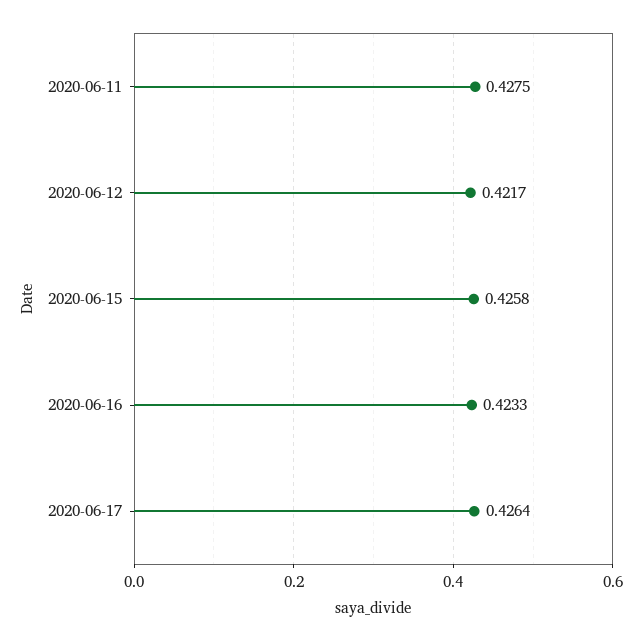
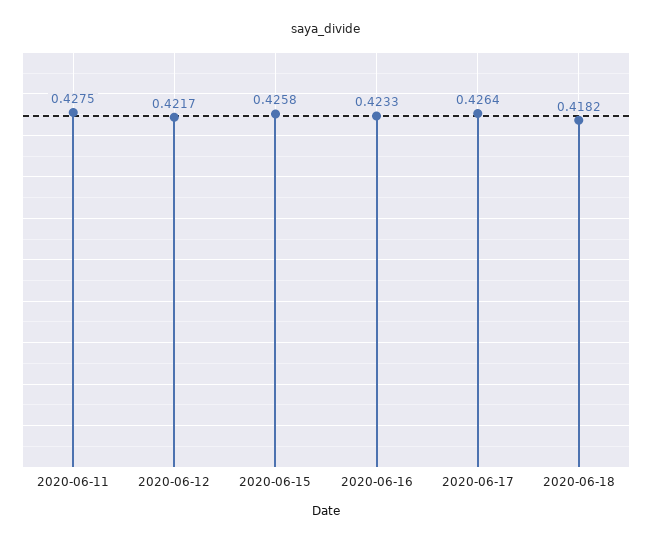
2020-06-18: none -> 0.4182

